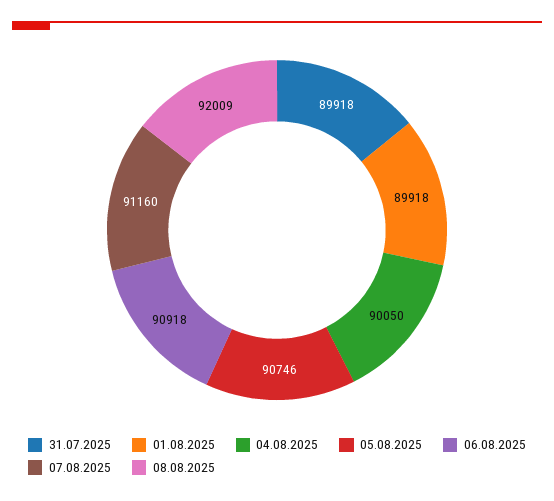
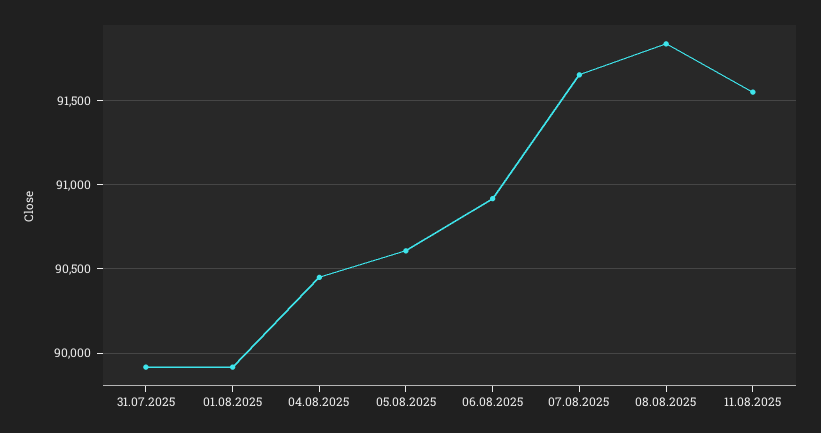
04.08.2025: 90050 -> 90450
05.08.2025: 90746 -> 90600
07.08.2025: 91160 -> 91650
08.08.2025: 92009 -> 91850
11.08.2025: none -> 91550

